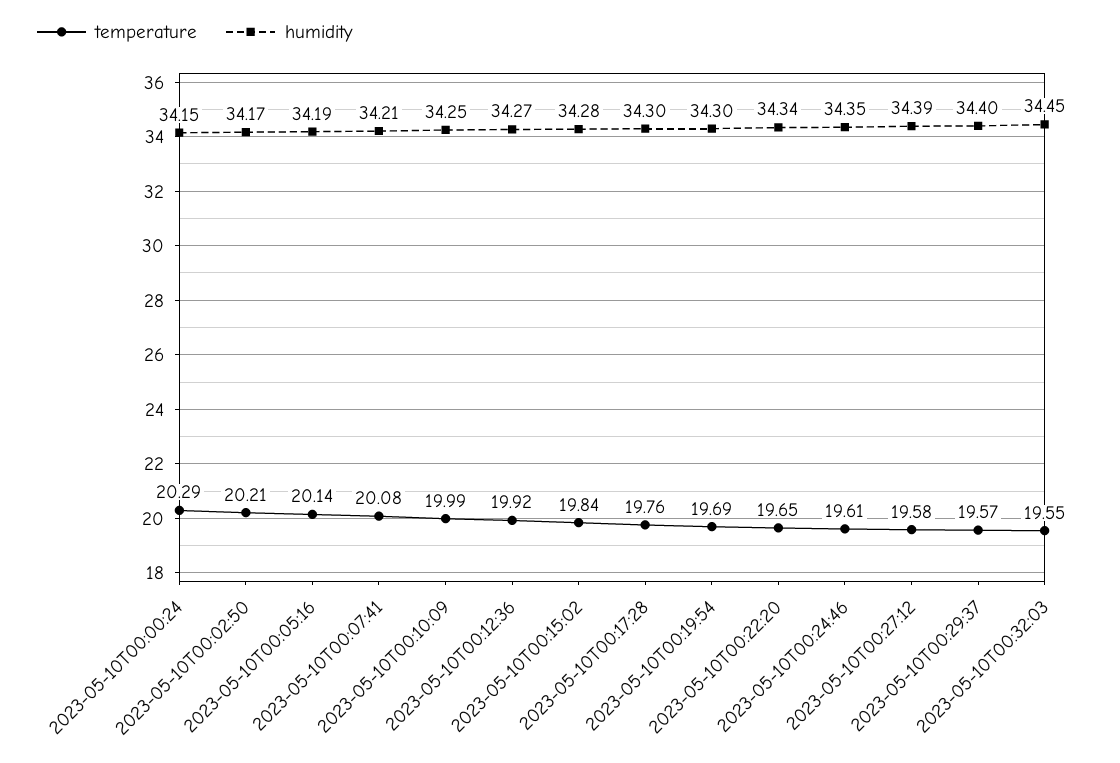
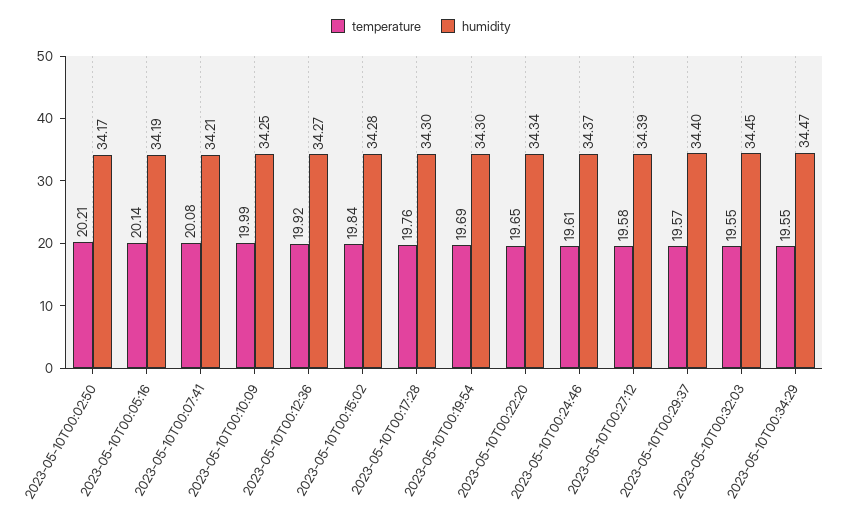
temperature, 2023-05-10T00:00:24: 20.29 -> none
humidity, 2023-05-10T00:00:24: 34.15 -> none
humidity, 2023-05-10T00:24:46: 34.35 -> 34.37
temperature, 2023-05-10T00:34:29: none -> 19.55
humidity, 2023-05-10T00:34:29: none -> 34.47

